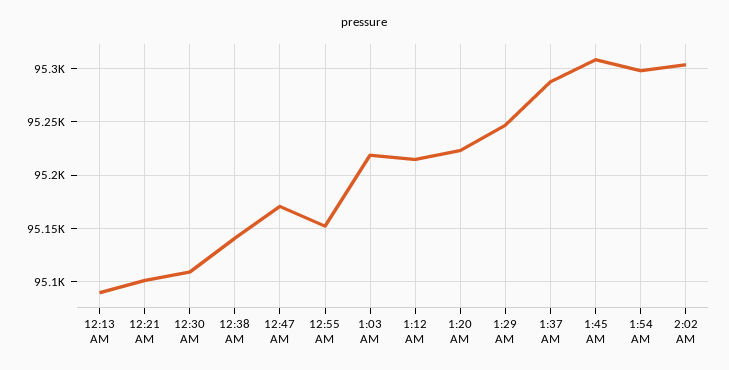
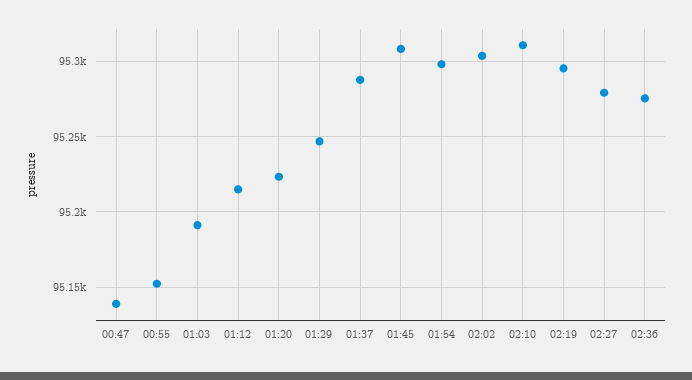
12:13 AM: 95090 -> none
12:21 AM: 95100 -> none
12:30 AM: 95110 -> none
12:38 AM: 95140 -> none
12:47 AM: 95170 -> 95140
1:03 AM: 95220 -> 95190
02:10: none -> 95310
02:19: none -> 95295
02:27: none -> 95280
02:36: none -> 95275

